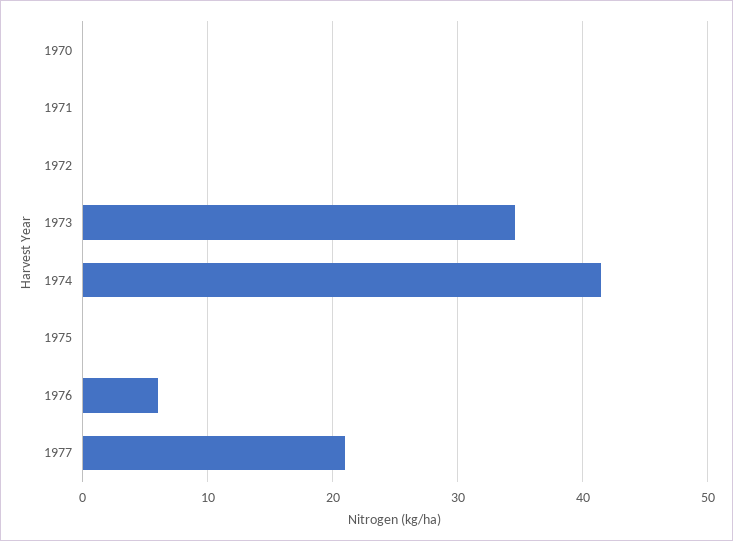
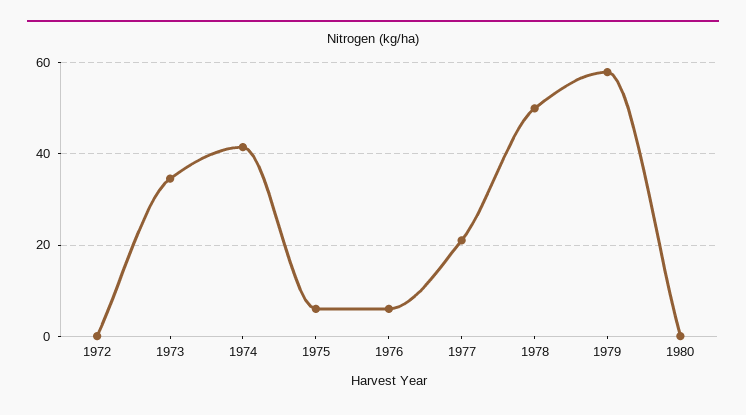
1970: 0 -> none
1971: 0 -> none
1975: 0 -> 6
1978: none -> 50
1979: none -> 58
1980: none -> 0

